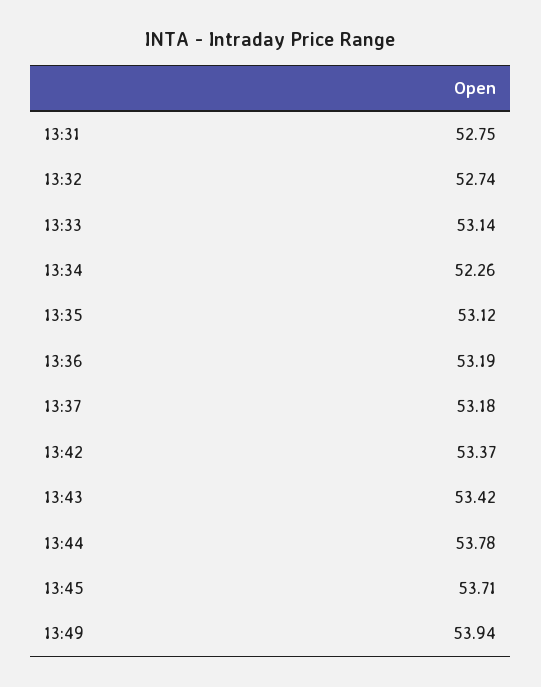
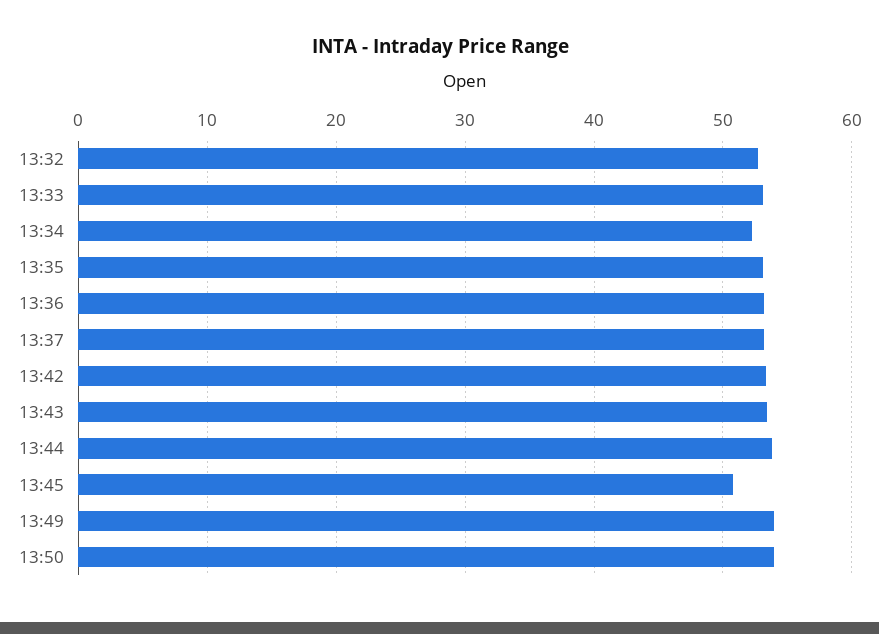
13:31: 52.75 -> none
13:45: 53.71 -> 51
13:50: none -> 54

